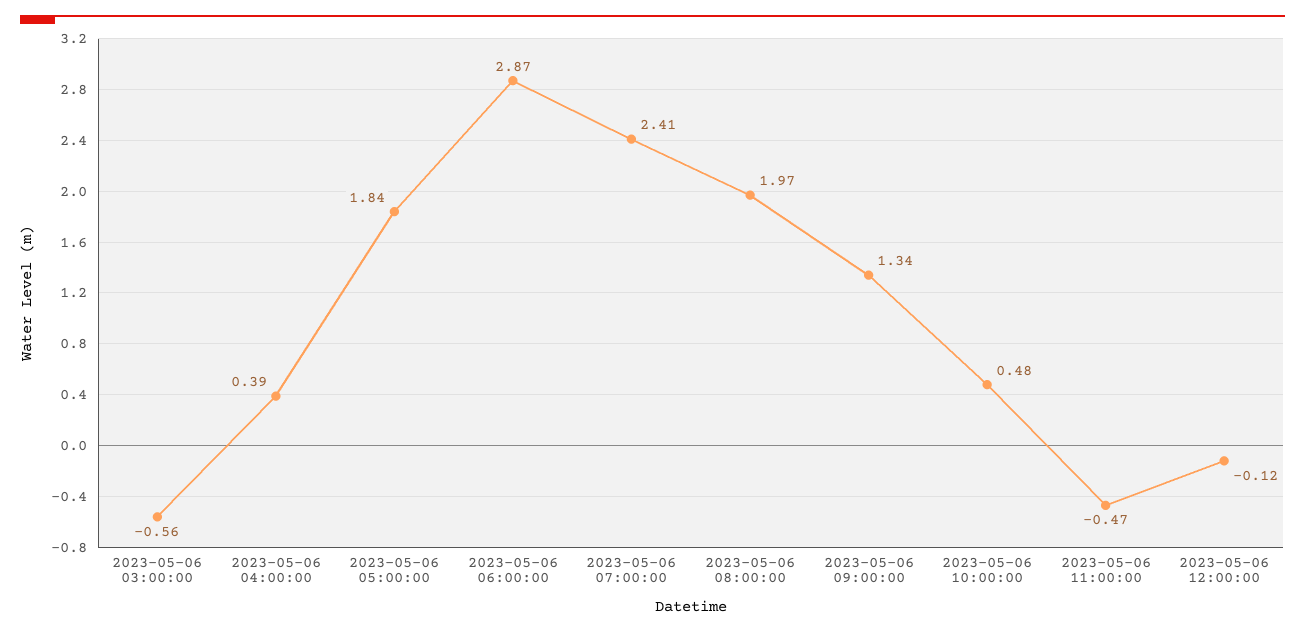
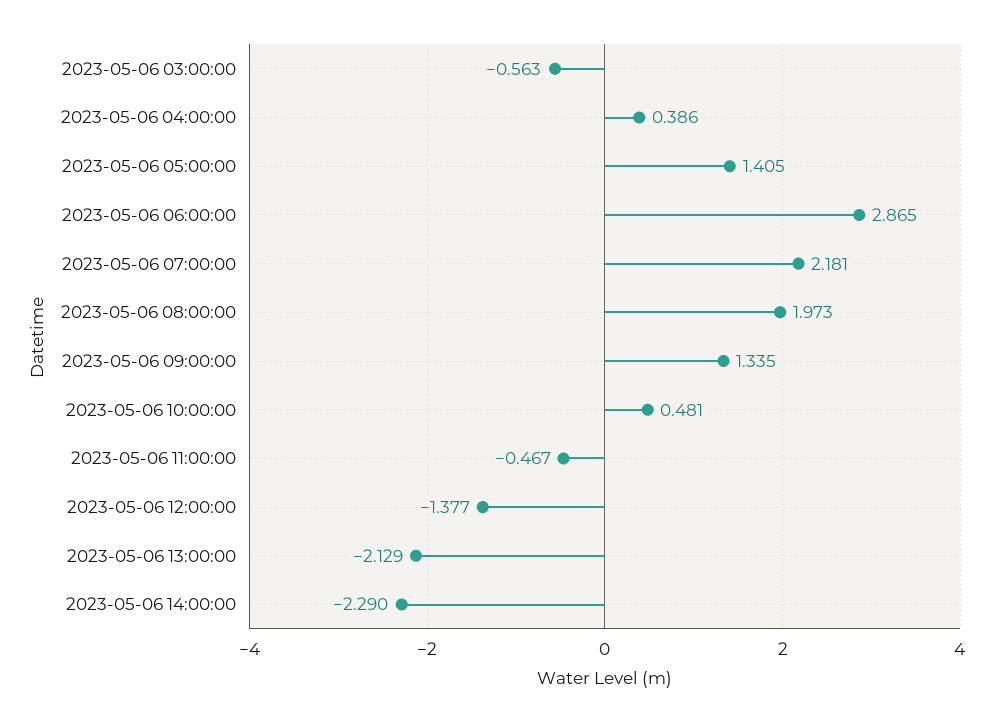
2023-05-06 05:00:00: 1.84 -> 1.405
2023-05-06 07:00:00: 2.41 -> 2.181
2023-05-06 12:00:00: -0.12 -> -1.377
2023-05-06 13:00:00: none -> -2.129
2023-05-06 14:00:00: none -> -2.29

